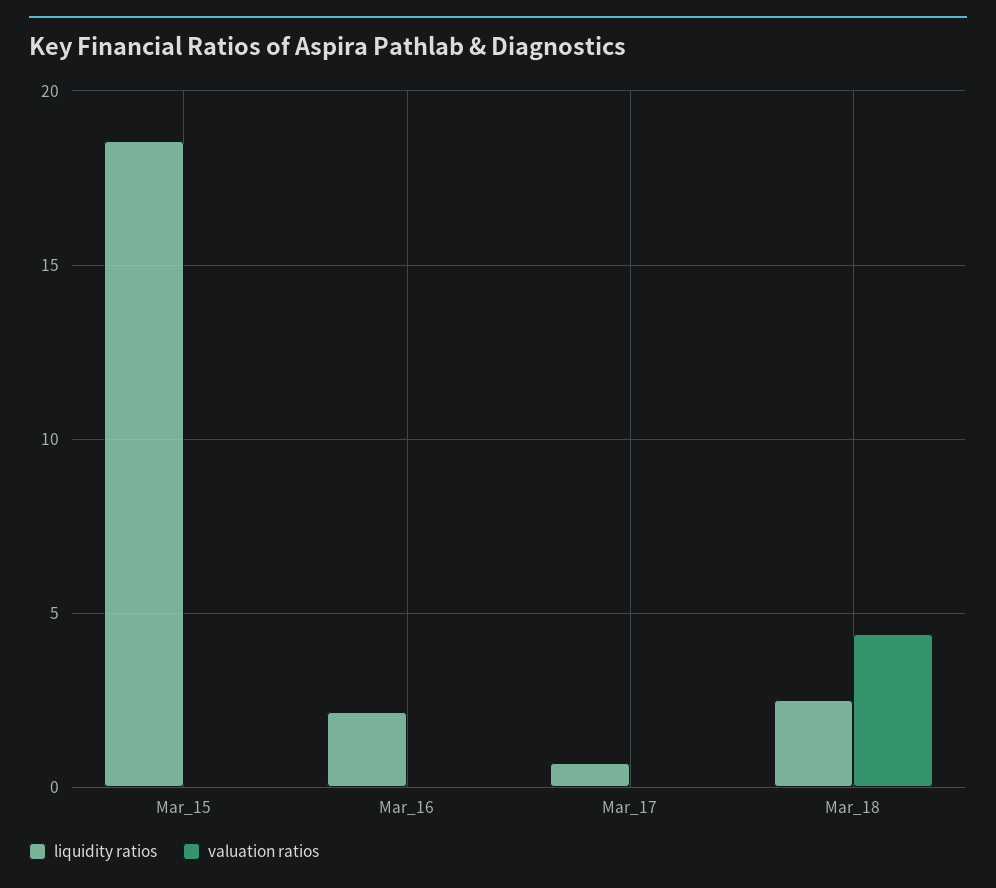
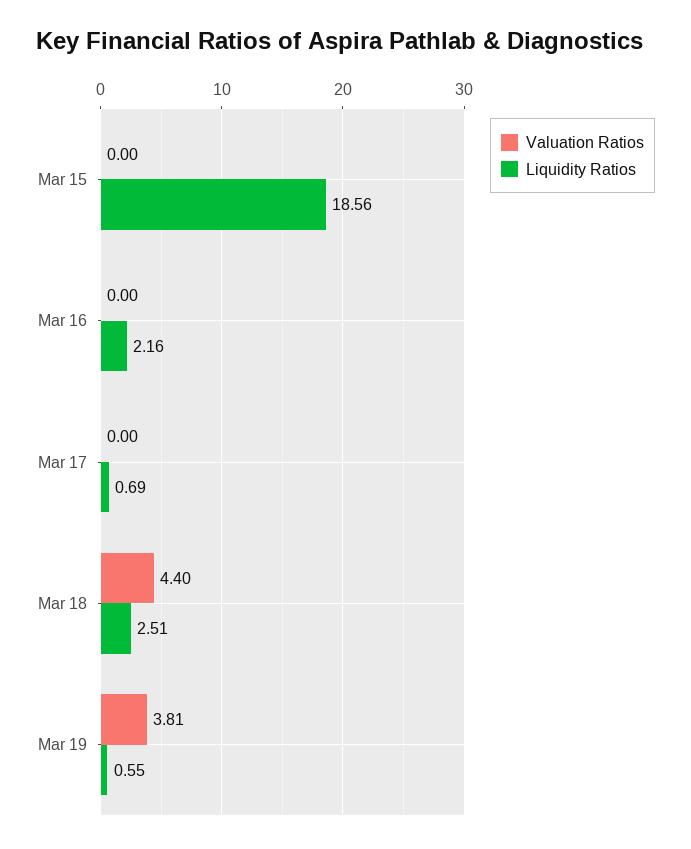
valuation ratios, Mar 19: none -> 3.81
liquidity ratios, Mar 19: none -> 0.55

